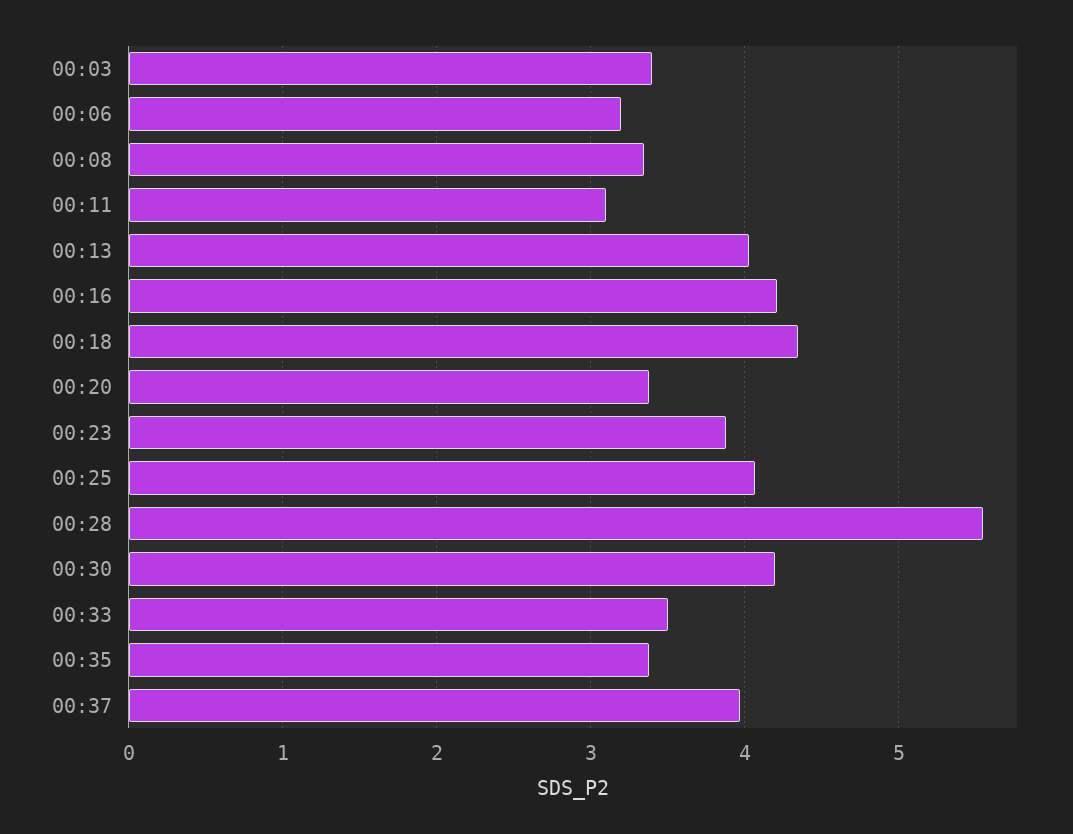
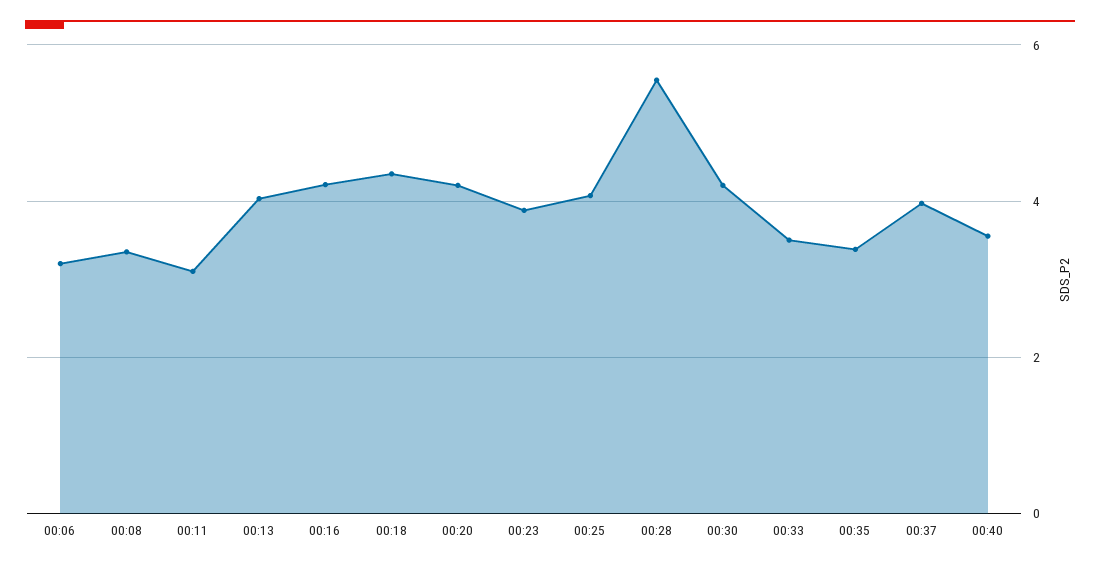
00:03: 3.4 -> none
00:20: 3.4 -> 4.2
00:40: none -> 3.6

